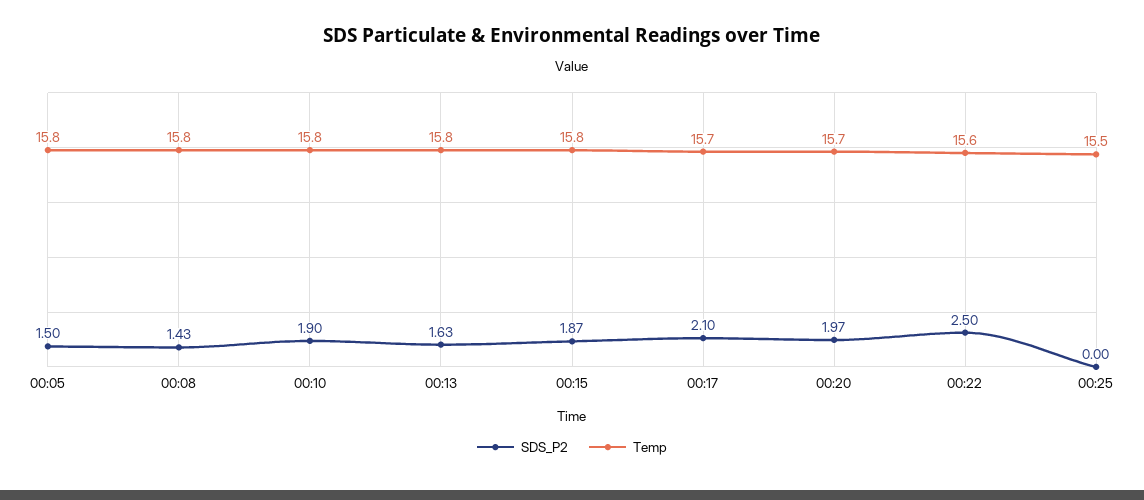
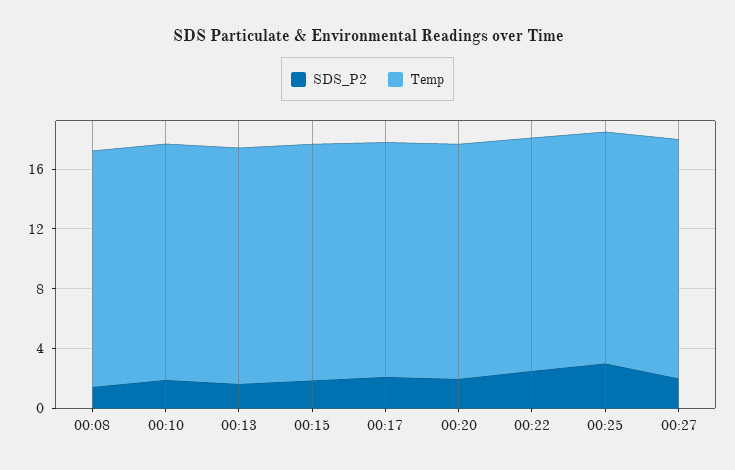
SDS_P2, 00:05: 1.5 -> none
Temp, 00:05: 15.8 -> none
SDS_P2, 00:25: 0 -> 3
SDS_P2, 00:27: none -> 2
Temp, 00:27: none -> 16

